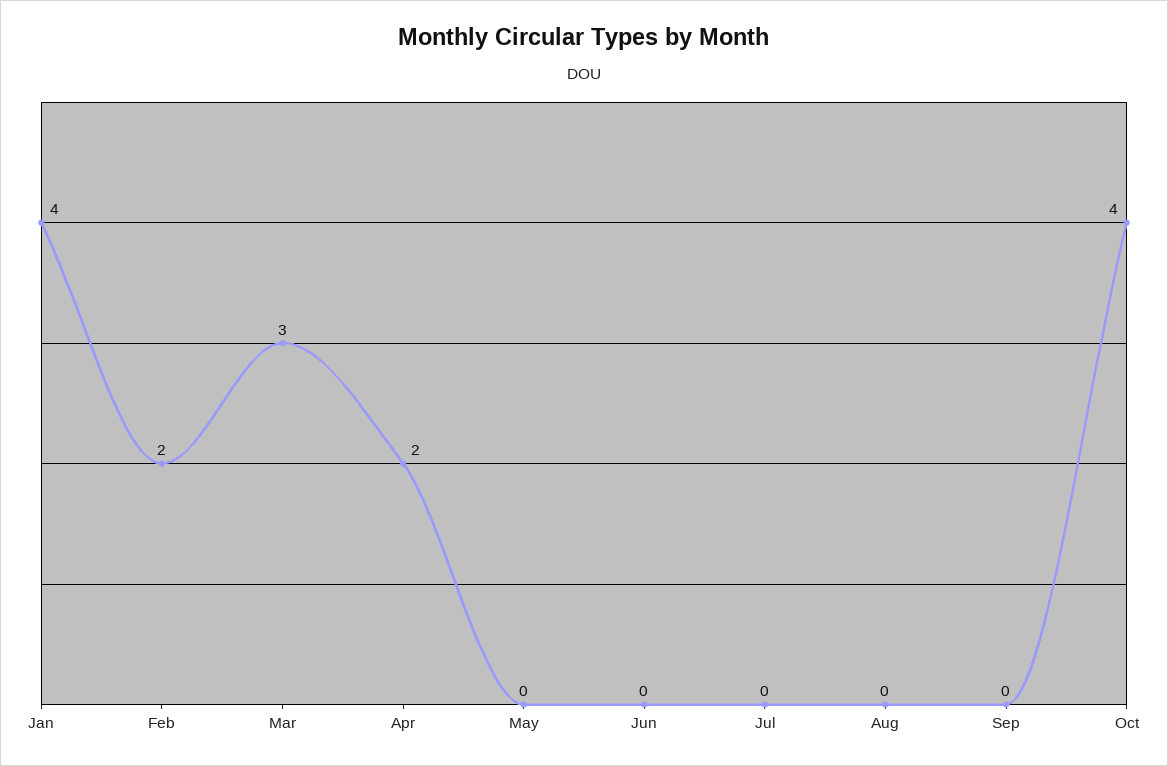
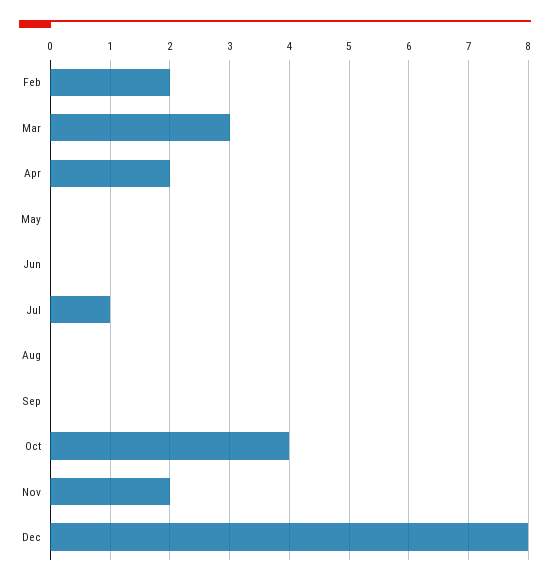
Jan: 4 -> none
Jul: 0 -> 1
Nov: none -> 2
Dec: none -> 8

